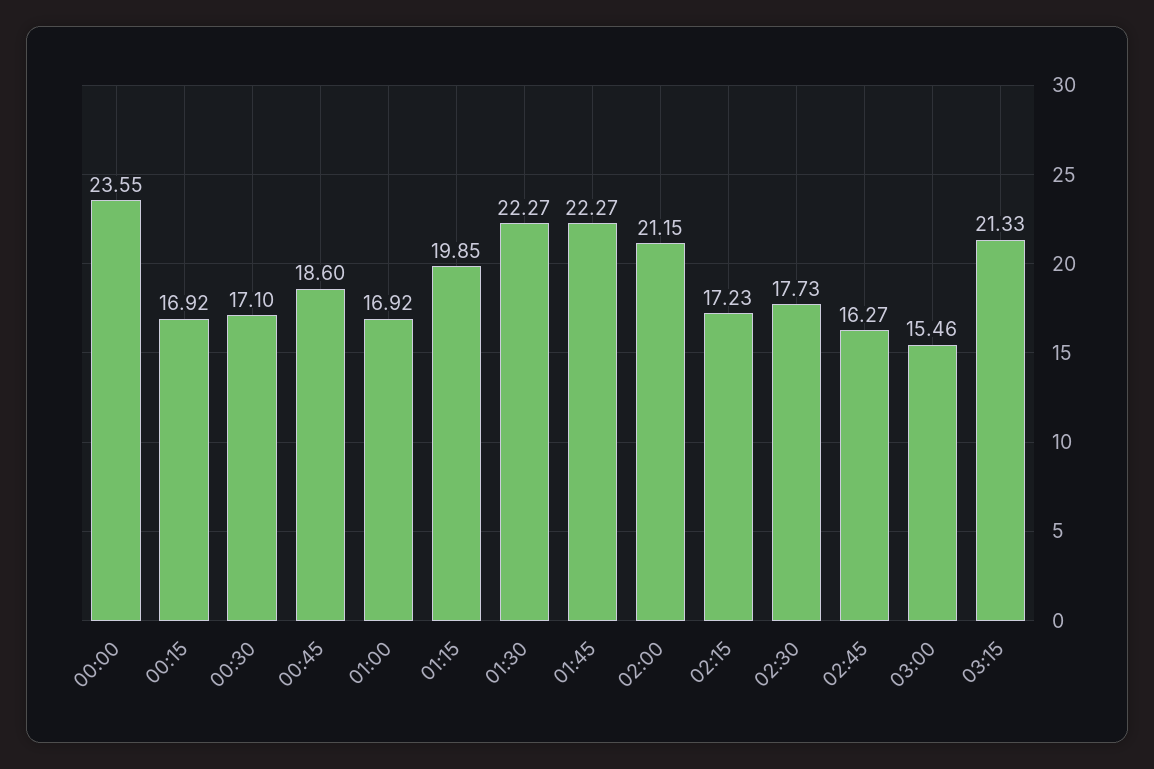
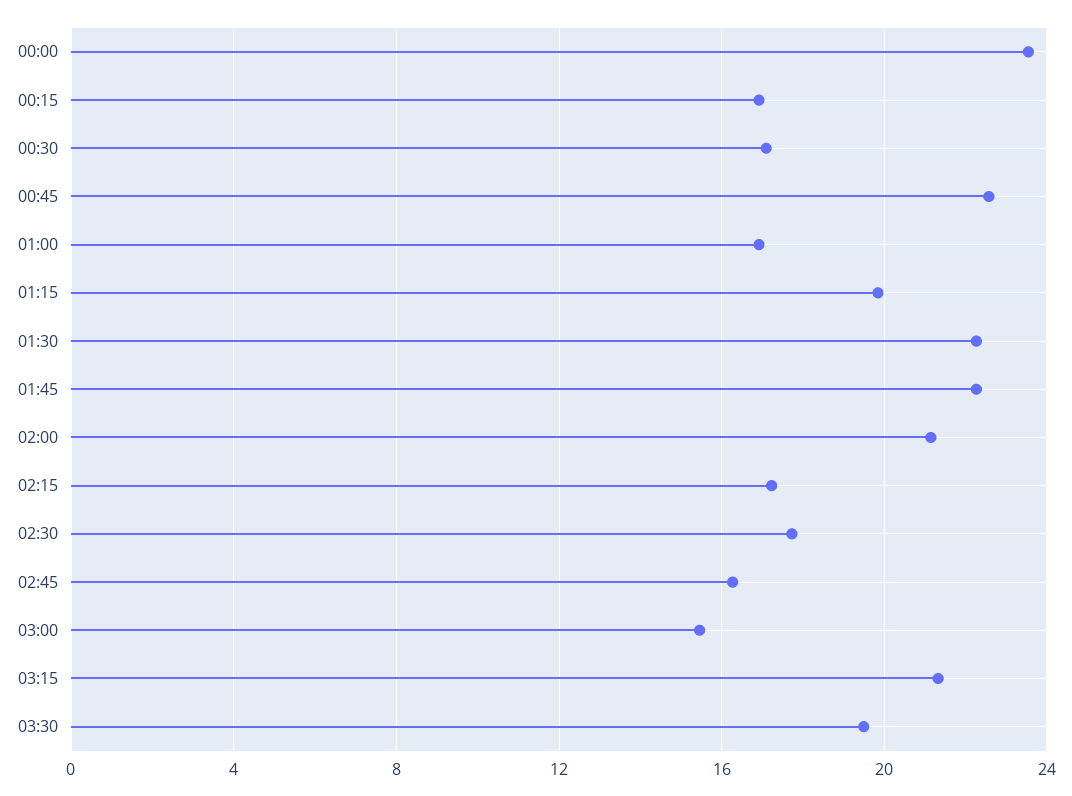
00:45: 18.6 -> 22.5
03:30: none -> 19.5

